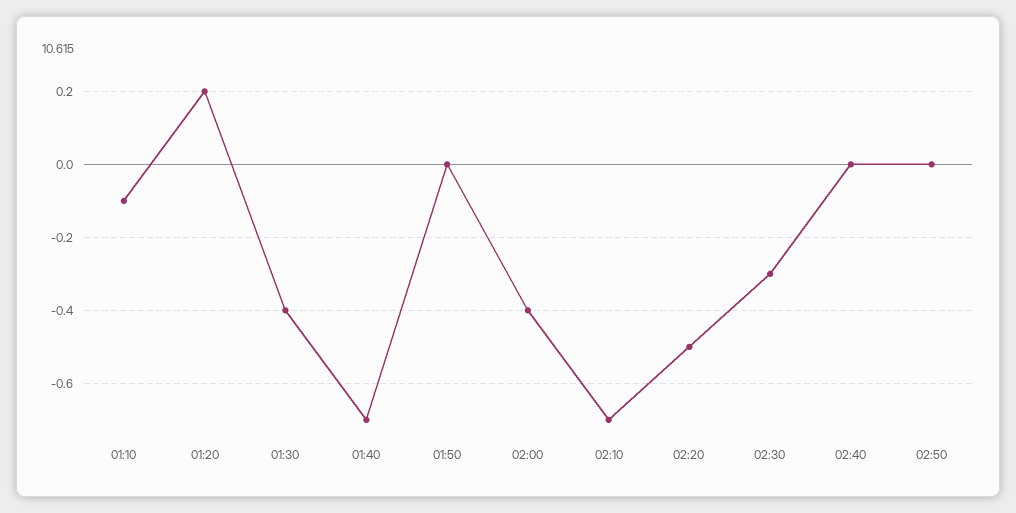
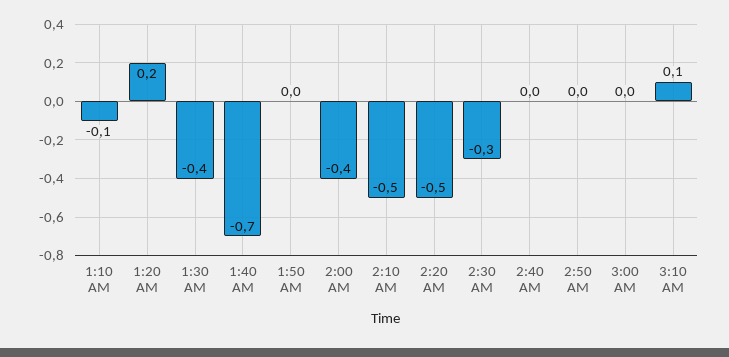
02:10: -0.7 -> -0.5
3:00 AM: none -> 0
3:10 AM: none -> 0.1

